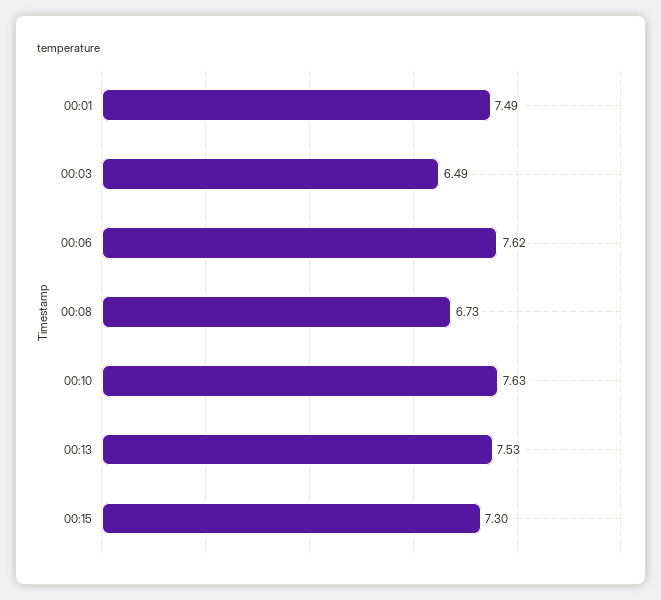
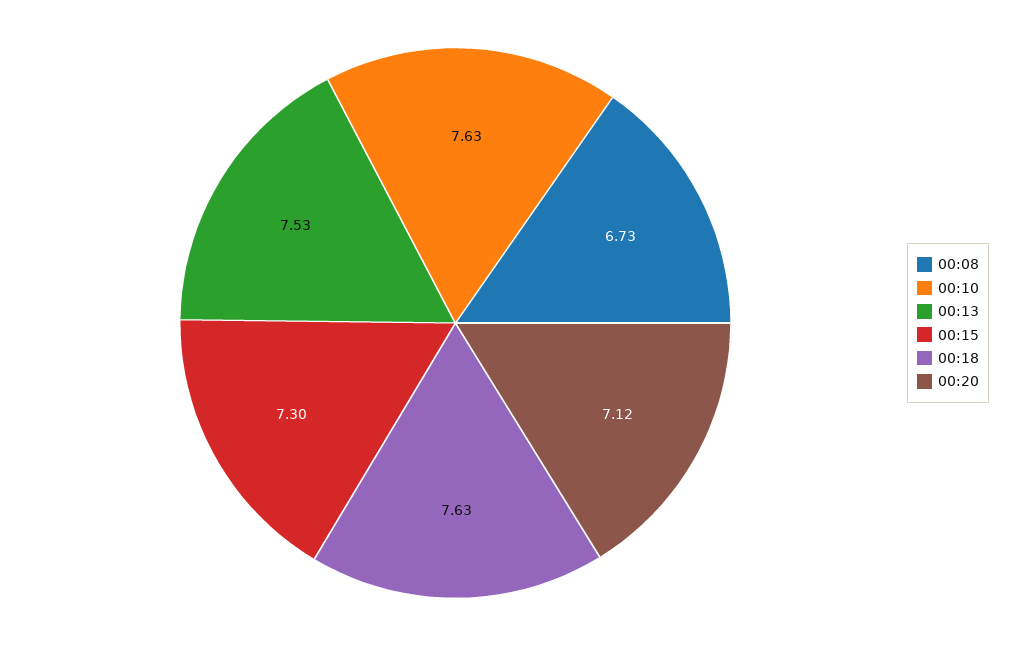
00:01: 7.49 -> none
00:03: 6.49 -> none
00:06: 7.62 -> none
00:18: none -> 7.63
00:20: none -> 7.12

